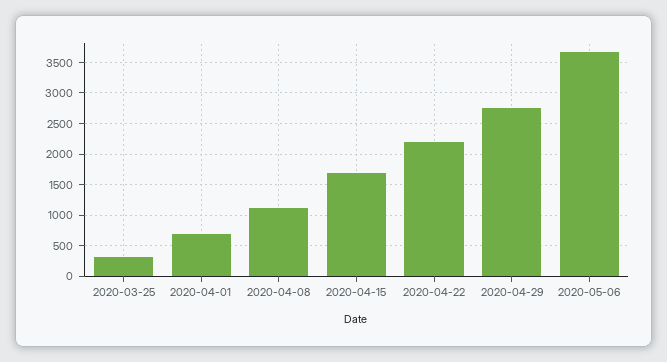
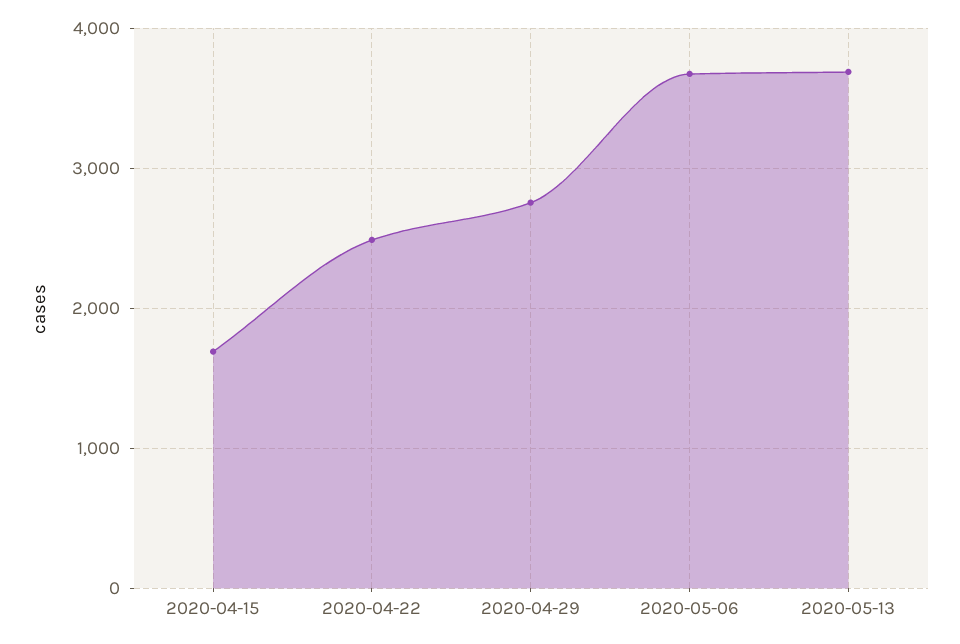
2020-03-25: 300 -> none
2020-04-01: 700 -> none
2020-04-08: 1100 -> none
2020-04-22: 2200 -> 2500
2020-05-13: none -> 3700

